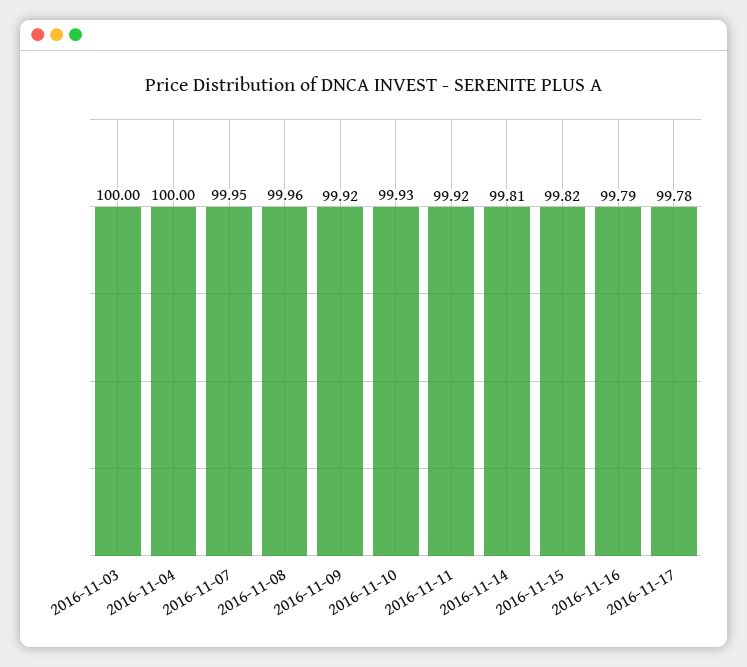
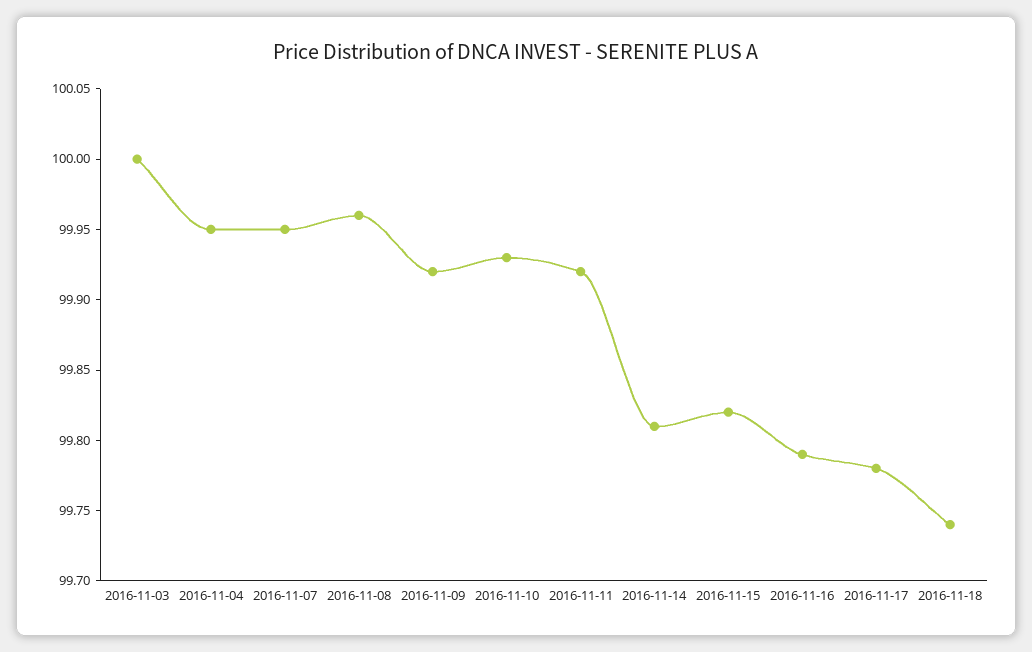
2016-11-04: 100 -> 99.95
2016-11-18: none -> 99.74

